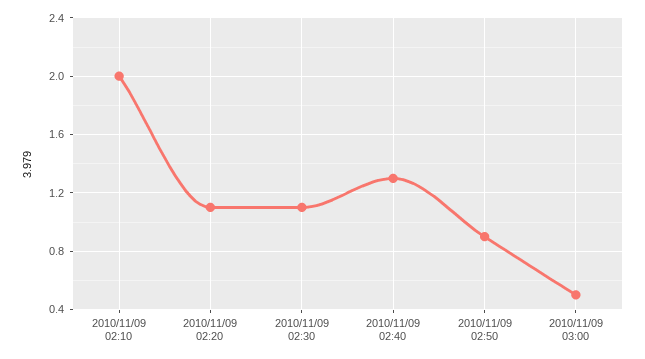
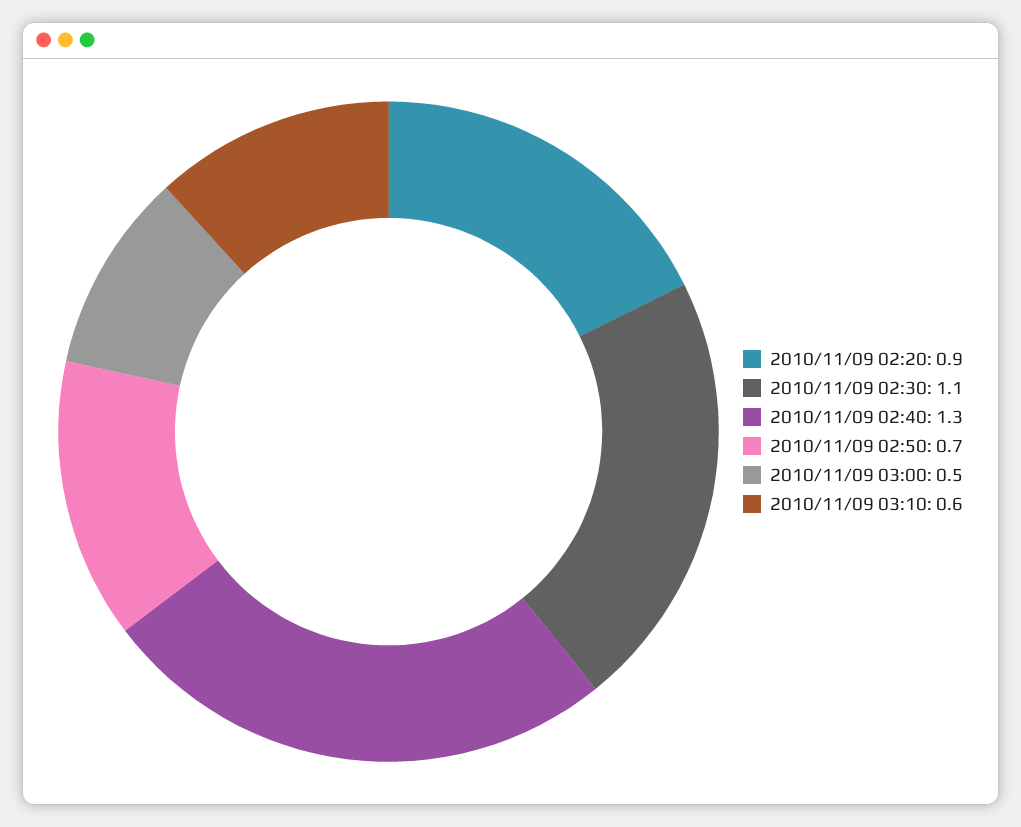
2010/11/09 02:10: 2 -> none
2010/11/09 02:20: 1.1 -> 0.9
2010/11/09 02:50: 0.9 -> 0.7
2010/11/09 03:10: none -> 0.6

